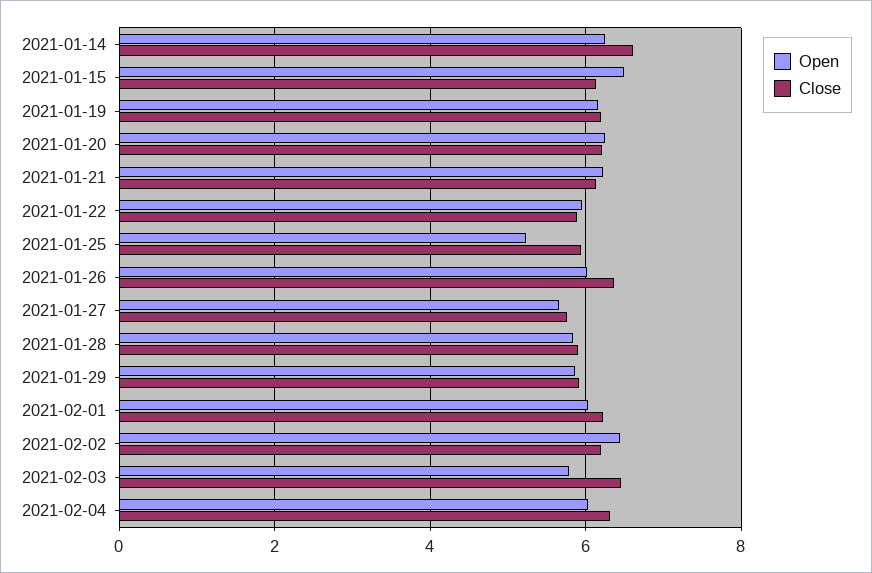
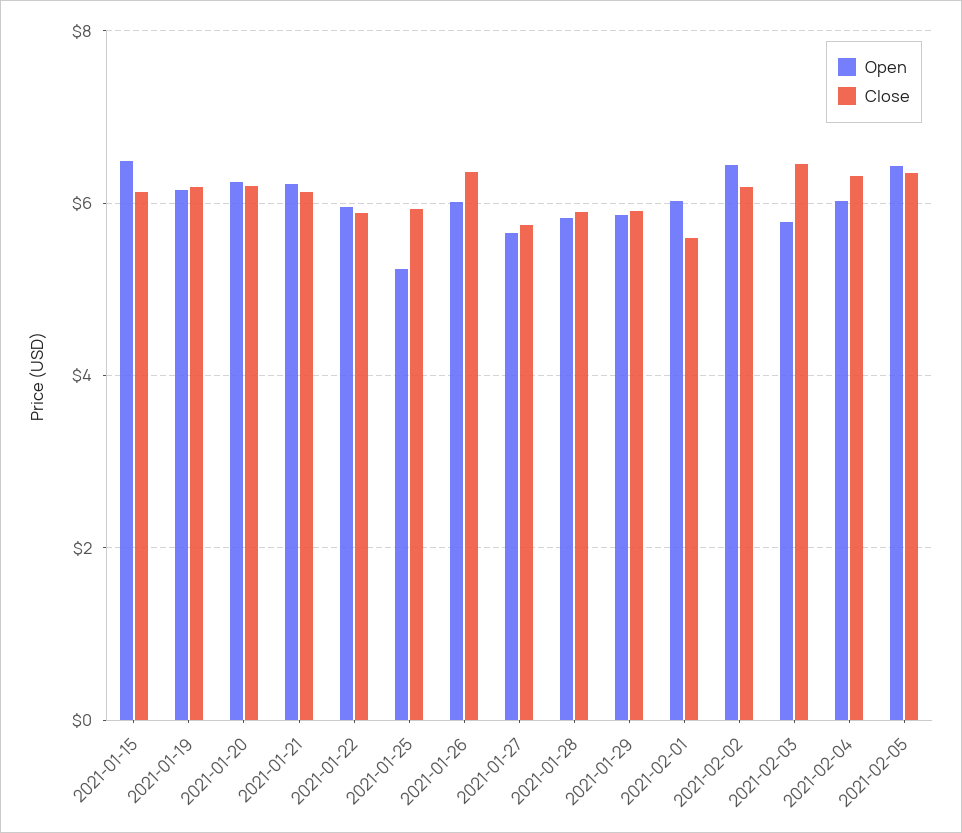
Open, 2021-01-14: 6.2 -> none
Close, 2021-01-14: 6.6 -> none
Close, 2021-02-01: 6.2 -> 5.6
Open, 2021-02-05: none -> 6.4
Close, 2021-02-05: none -> 6.4

